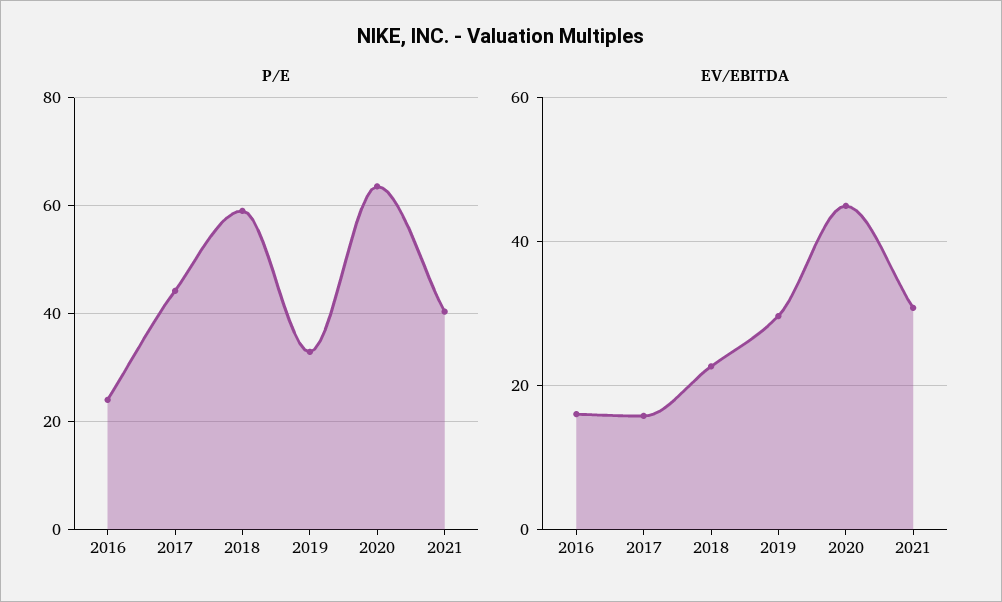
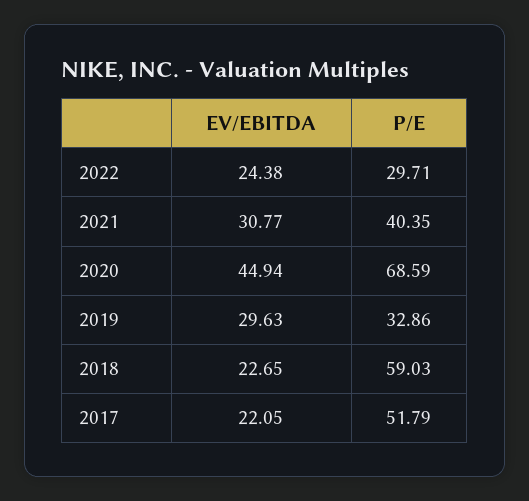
P/E, 2016: 24 -> none
P/E, 2017: 44 -> 51.79
P/E, 2020: 64 -> 68.59
EV/EBITDA, 2016: 16 -> none
EV/EBITDA, 2017: 16 -> 22.05
EV/EBITDA, 2022: none -> 24.38
P/E, 2022: none -> 29.71

